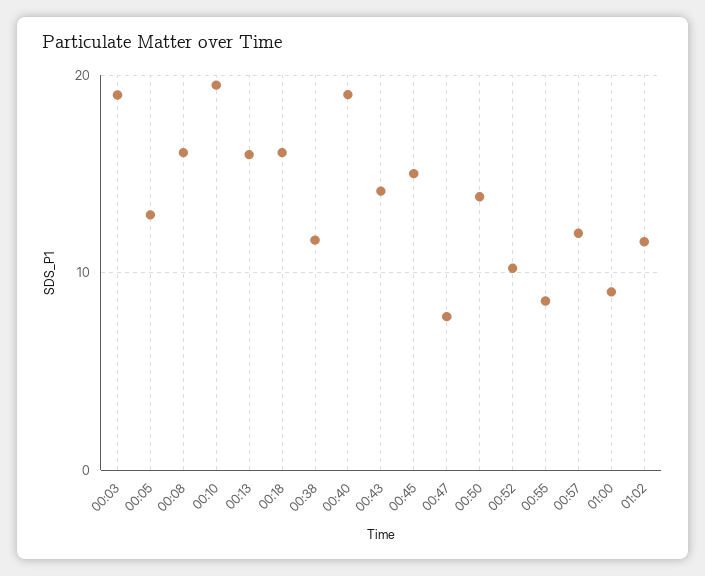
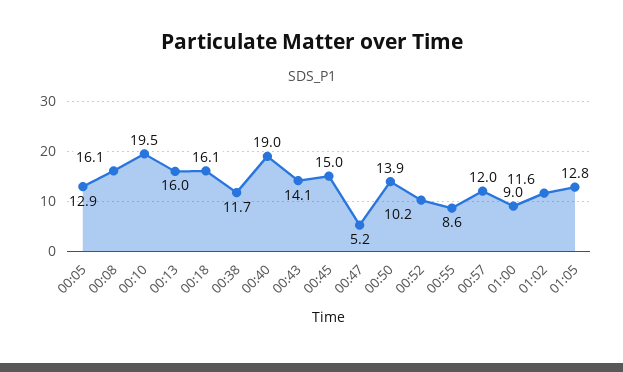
00:03: 19 -> none
00:47: 8 -> 5.2
01:05: none -> 12.8

